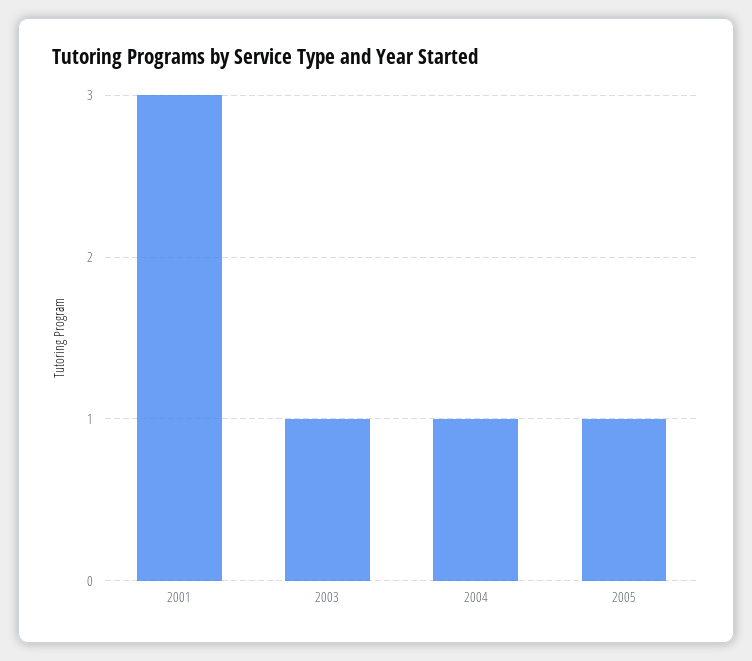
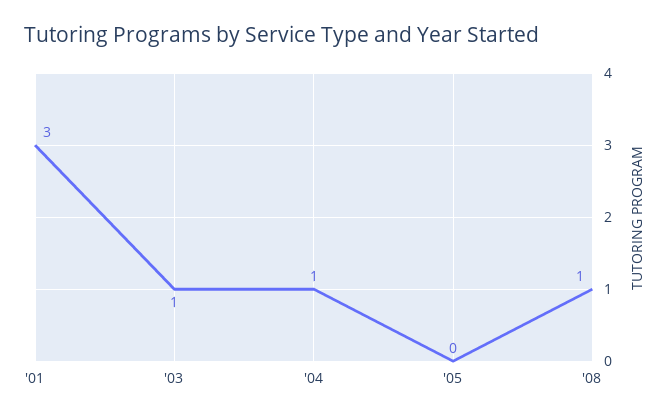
2005: 1 -> 0
'08: none -> 1

